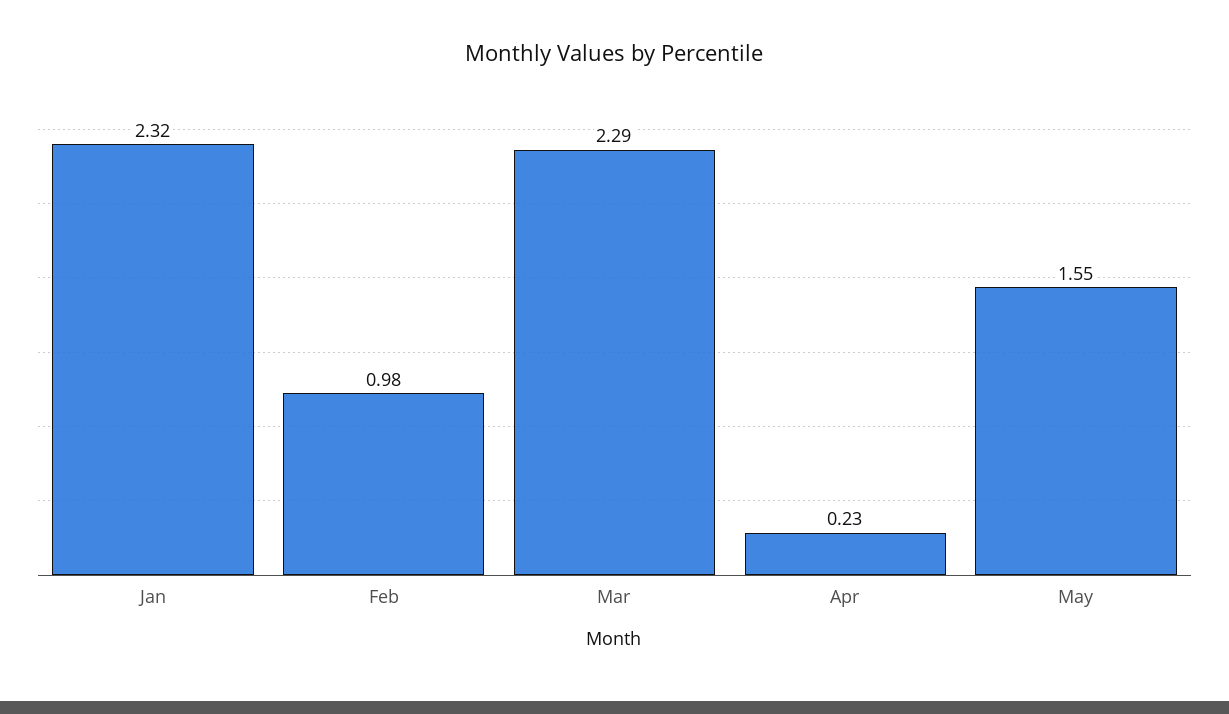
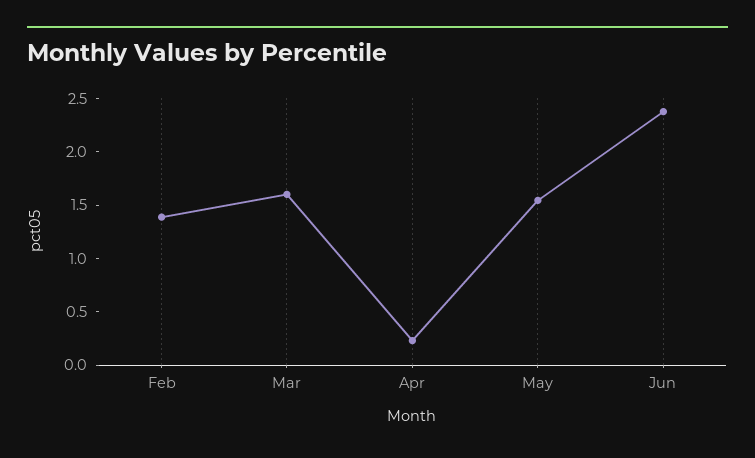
Jan: 2.32 -> none
Feb: 0.98 -> 1.4
Mar: 2.29 -> 1.6
Jun: none -> 2.4

